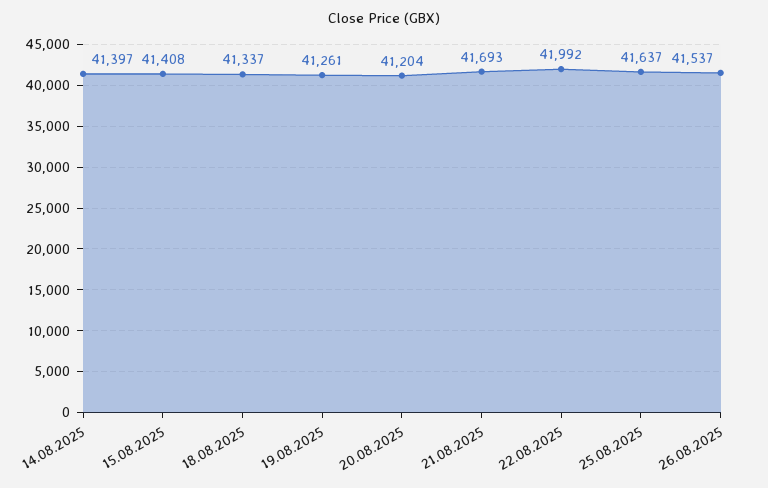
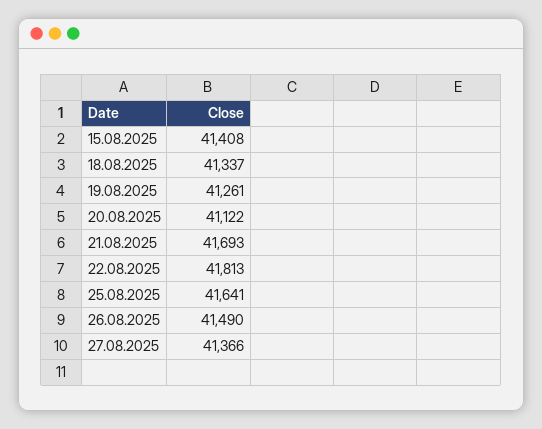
14.08.2025: 41397 -> none
20.08.2025: 41204 -> 41122
22.08.2025: 41992 -> 41813
25.08.2025: 41637 -> 41641
26.08.2025: 41537 -> 41490
27.08.2025: none -> 41366

